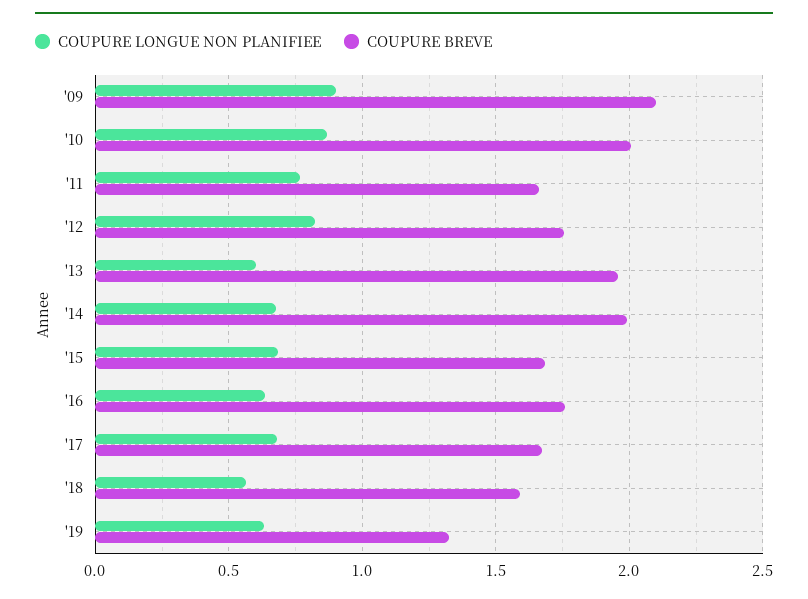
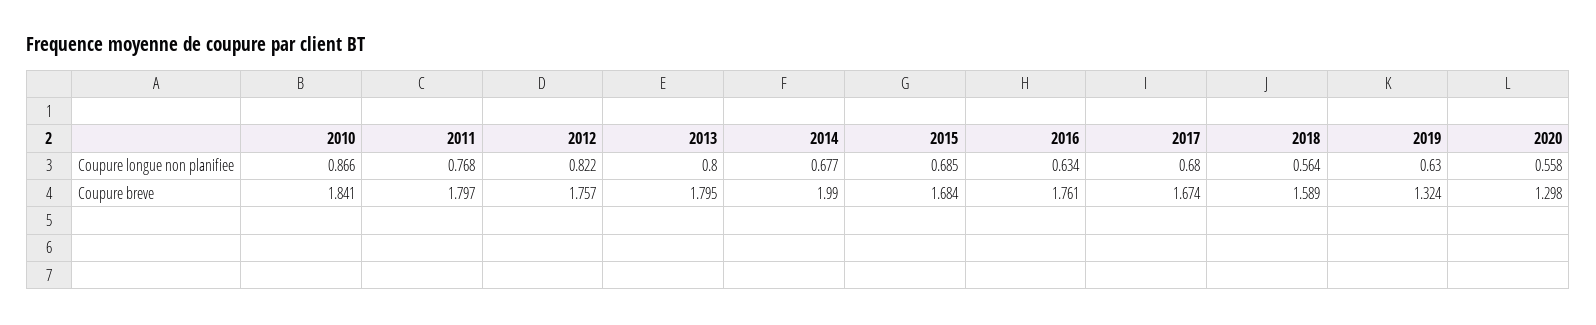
COUPURE LONGUE NON PLANIFIEE, '09: 0.9 -> none
COUPURE BREVE, '09: 2.1 -> none
COUPURE BREVE, '10: 2 -> 1.841
COUPURE BREVE, '11: 1.65 -> 1.797
COUPURE LONGUE NON PLANIFIEE, '13: 0.6 -> 0.8
COUPURE BREVE, '13: 1.95 -> 1.795
COUPURE LONGUE NON PLANIFIEE, 2020: none -> 0.558
COUPURE BREVE, 2020: none -> 1.298

